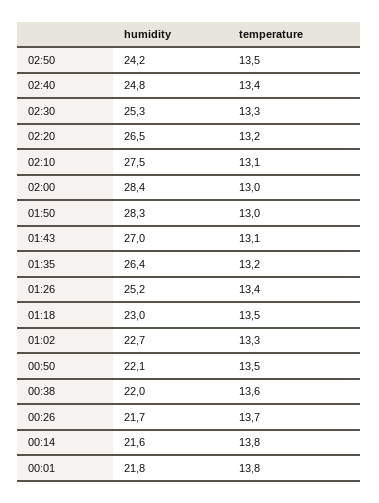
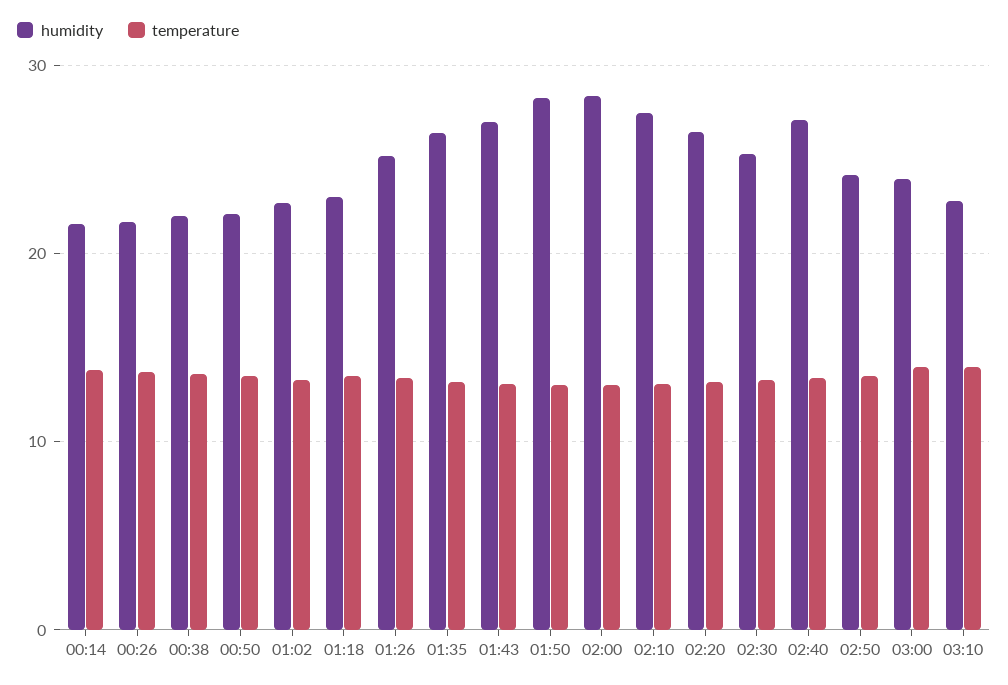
humidity, 02:40: 24.8 -> 27
humidity, 00:01: 21.8 -> none
temperature, 00:01: 13.8 -> none
humidity, 03:00: none -> 24
temperature, 03:00: none -> 14
humidity, 03:10: none -> 23
temperature, 03:10: none -> 14

